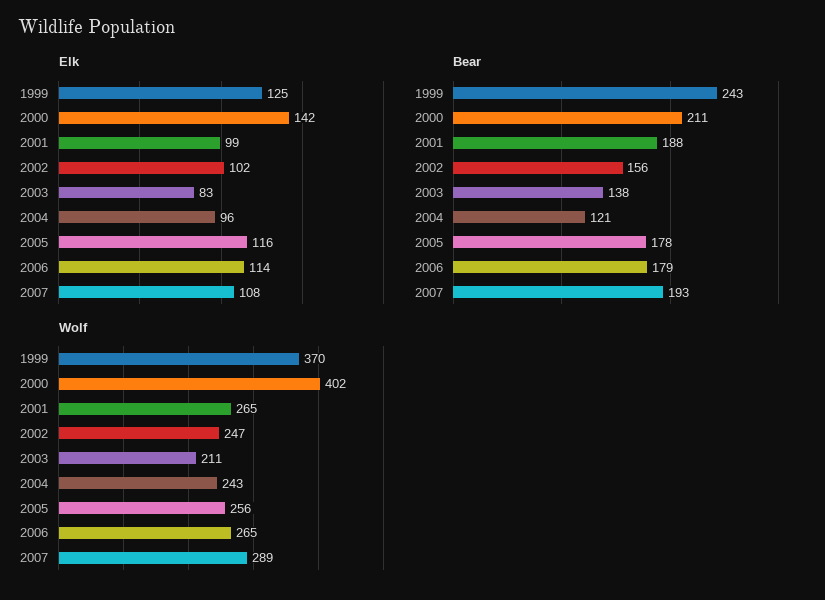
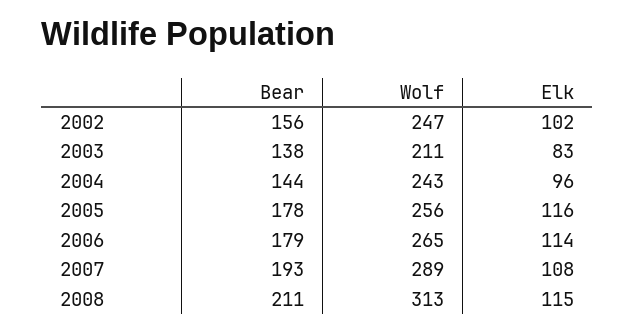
Elk, 1999: 125 -> none
Elk, 2000: 142 -> none
Elk, 2001: 99 -> none
Bear, 1999: 243 -> none
Bear, 2000: 211 -> none
Bear, 2001: 188 -> none
Bear, 2004: 121 -> 144
Wolf, 1999: 370 -> none
Wolf, 2000: 402 -> none
Wolf, 2001: 265 -> none
Bear, 2008: none -> 211
Wolf, 2008: none -> 313
Elk, 2008: none -> 115

